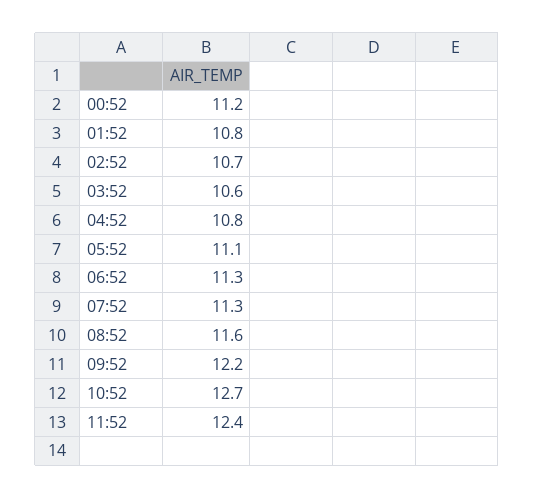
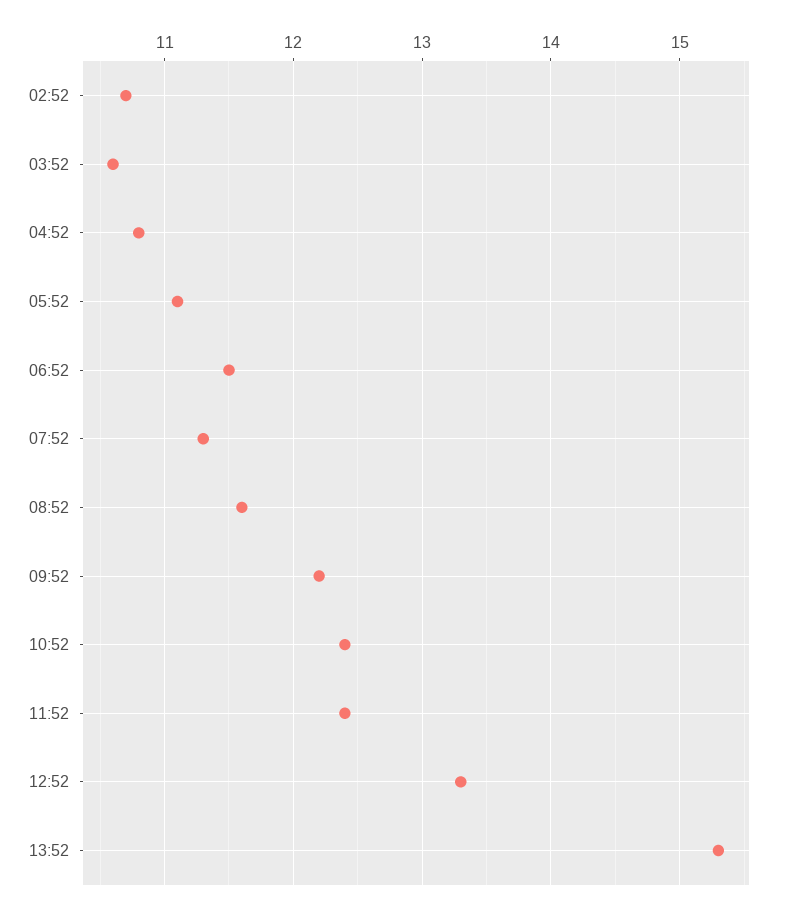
00:52: 11.2 -> none
01:52: 10.8 -> none
06:52: 11.3 -> 11.5
10:52: 12.7 -> 12.4
12:52: none -> 13.3
13:52: none -> 15.3

